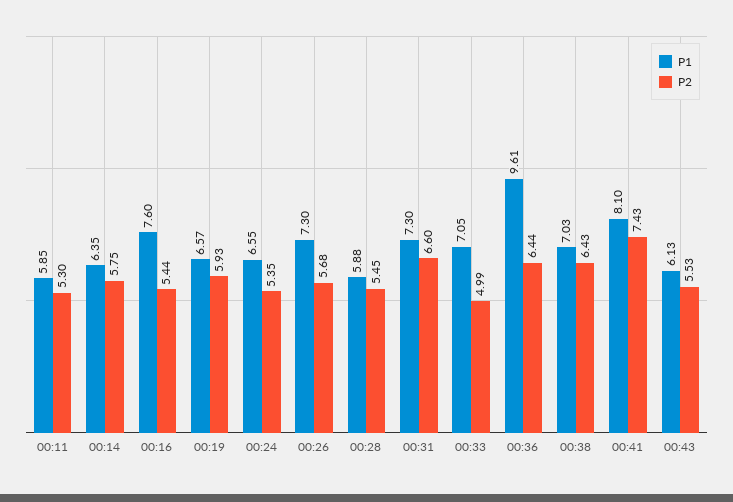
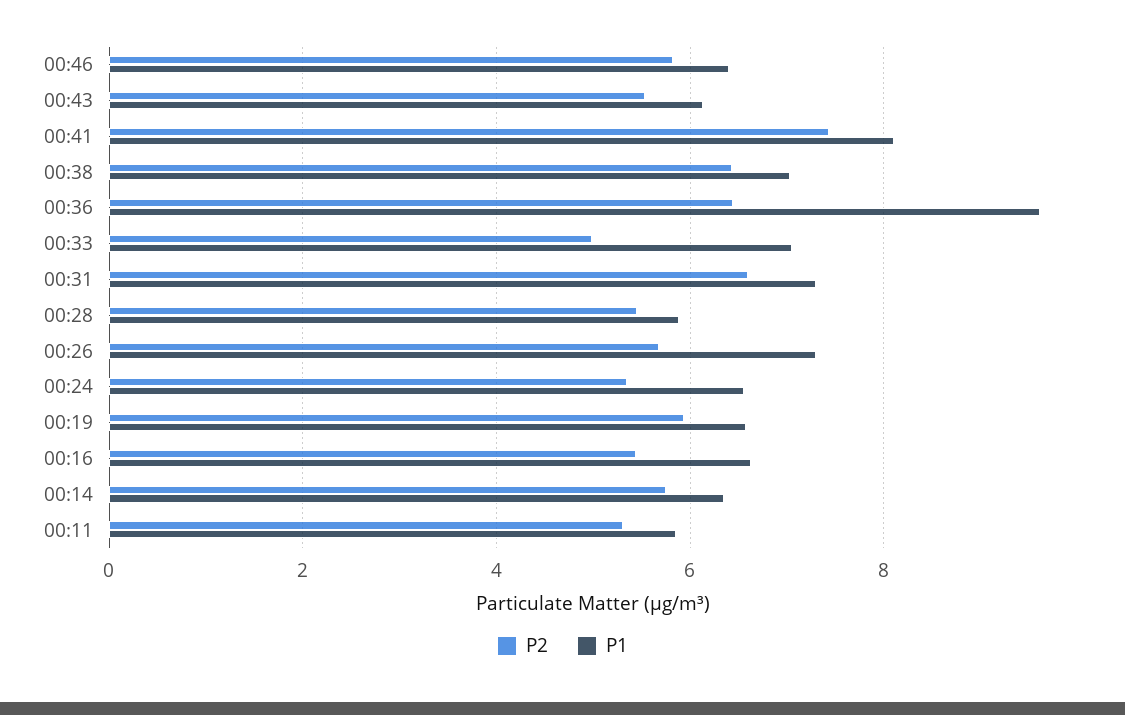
P1, 00:16: 7.6 -> 6.6
P2, 00:46: none -> 5.8
P1, 00:46: none -> 6.4

